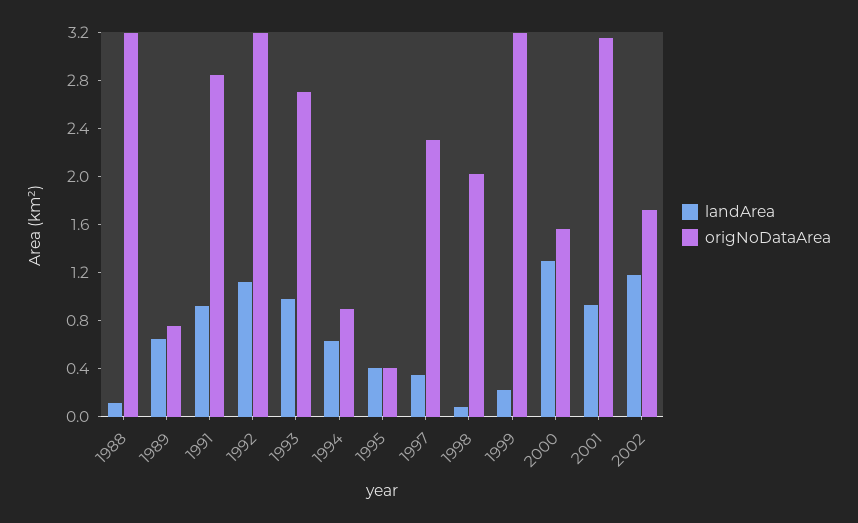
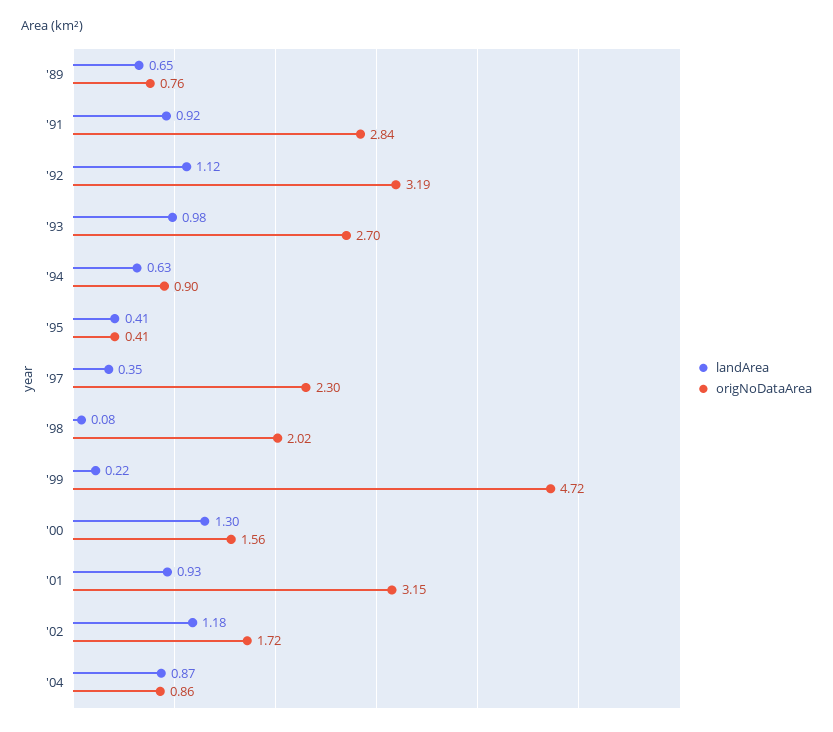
landArea, 1988: 0.1 -> none
origNoDataArea, 1988: 3.2 -> none
origNoDataArea, 1999: 3.2 -> 4.72
landArea, '04: none -> 0.87
origNoDataArea, '04: none -> 0.86

